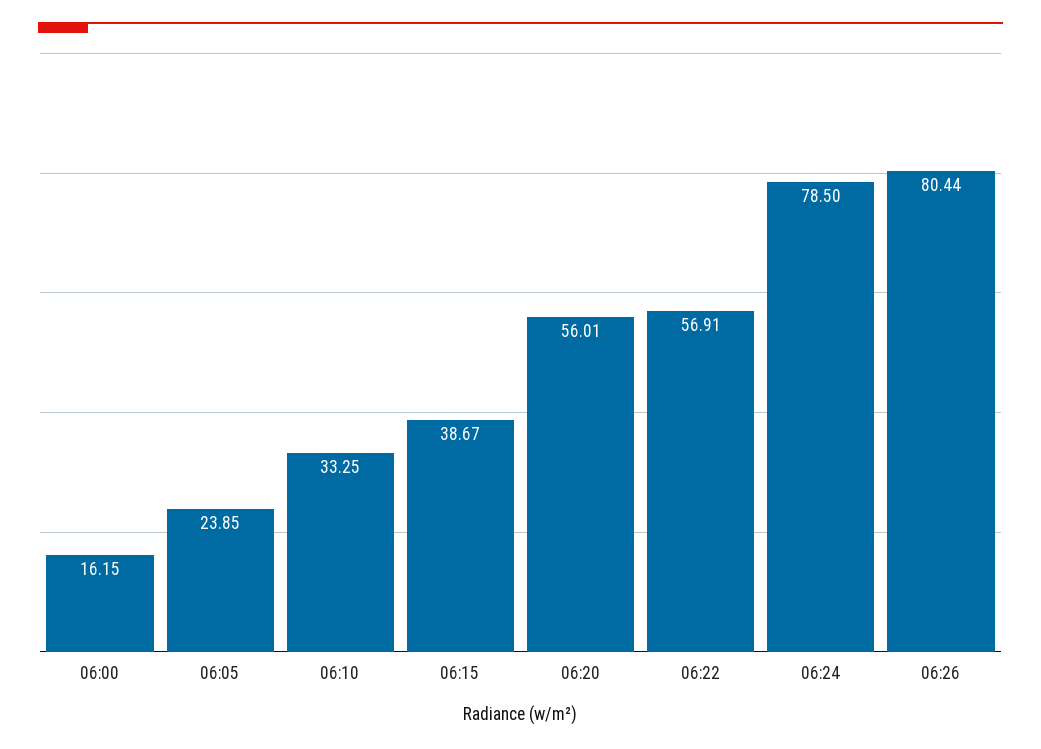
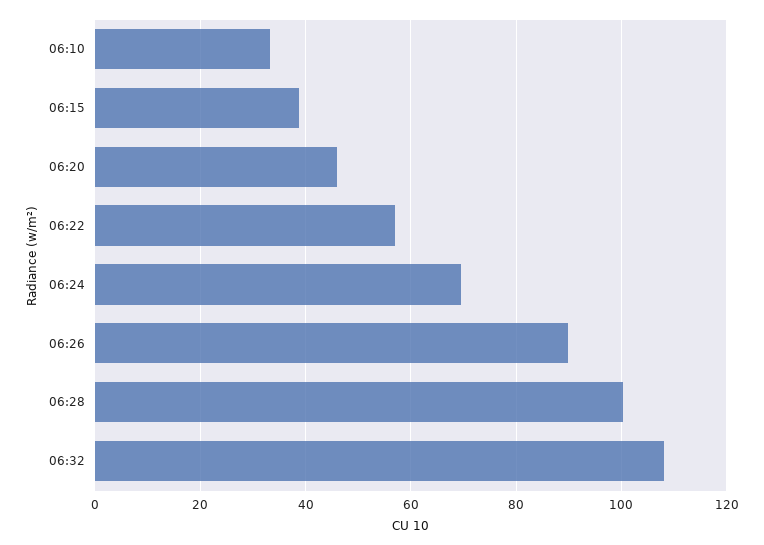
06:00: 16.15 -> none
06:05: 23.85 -> none
06:20: 56.01 -> 46
06:24: 78.5 -> 70
06:26: 80.44 -> 90
06:28: none -> 100
06:32: none -> 108

